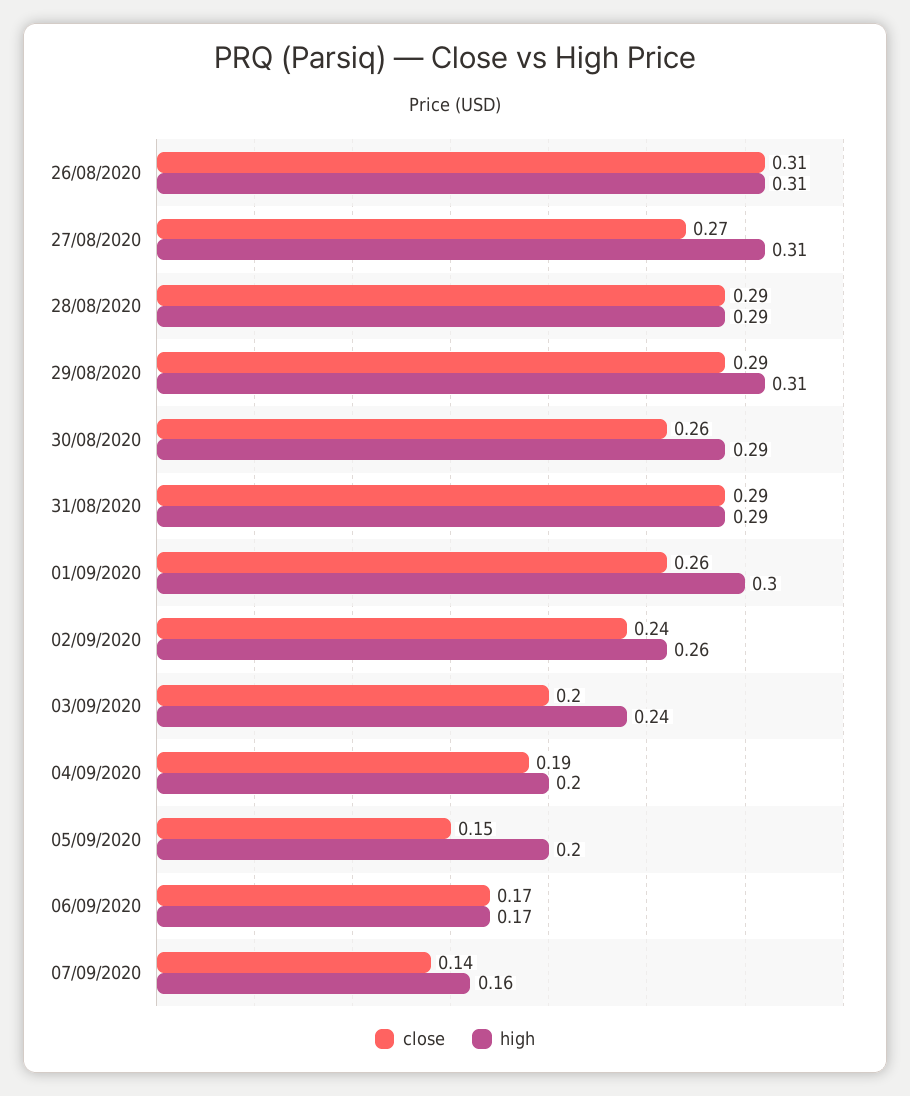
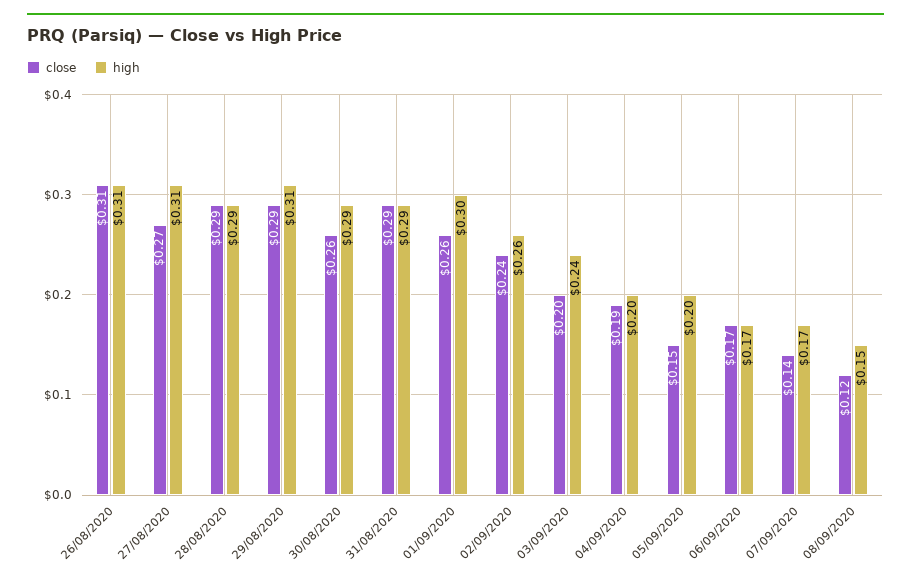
high, 07/09/2020: 0.16 -> 0.17
close, 08/09/2020: none -> 0.12
high, 08/09/2020: none -> 0.15

